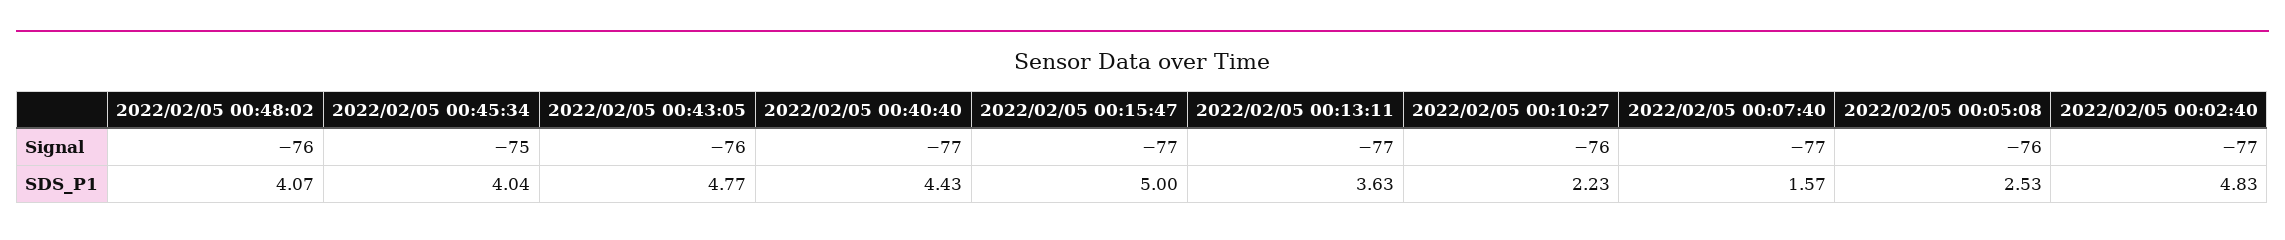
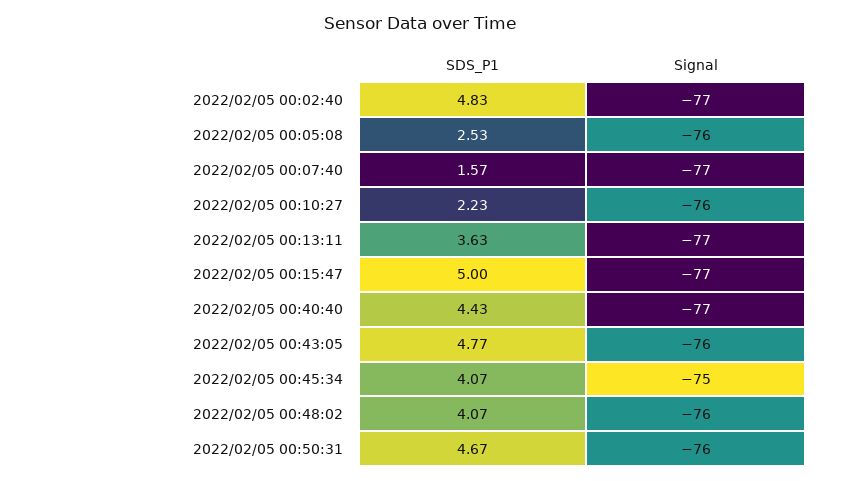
2022/02/05 00:45:34, SDS_P1: 4.04 -> 4.07
2022/02/05 00:50:31, SDS_P1: none -> 4.67
2022/02/05 00:50:31, Signal: none -> -76

